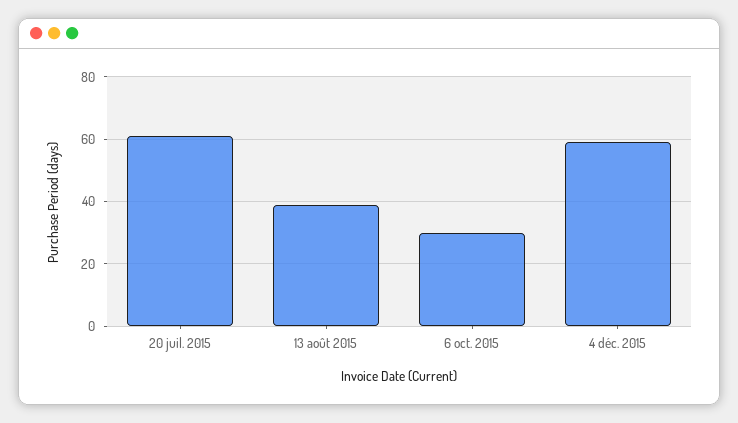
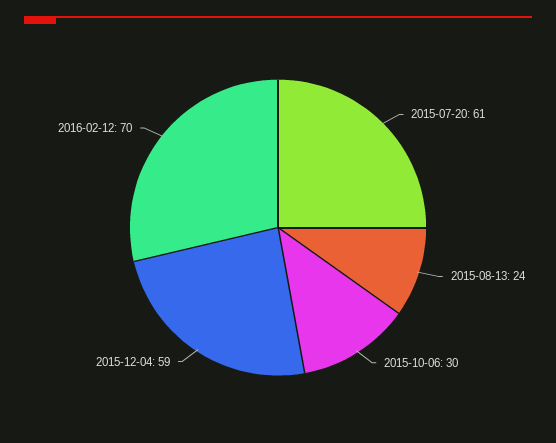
13 août 2015: 40 -> 24
2016-02-12: none -> 70

